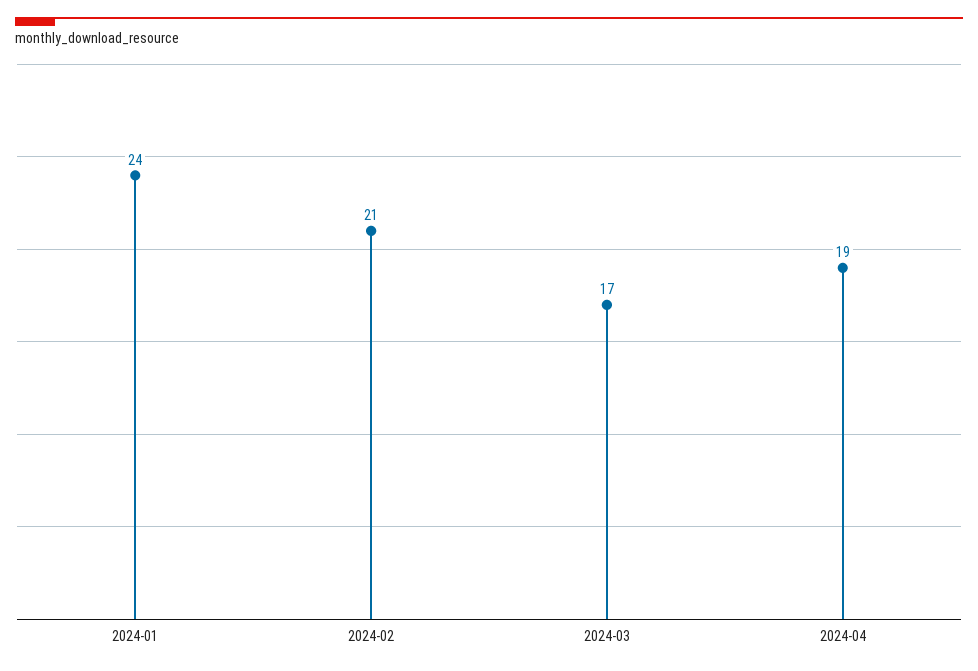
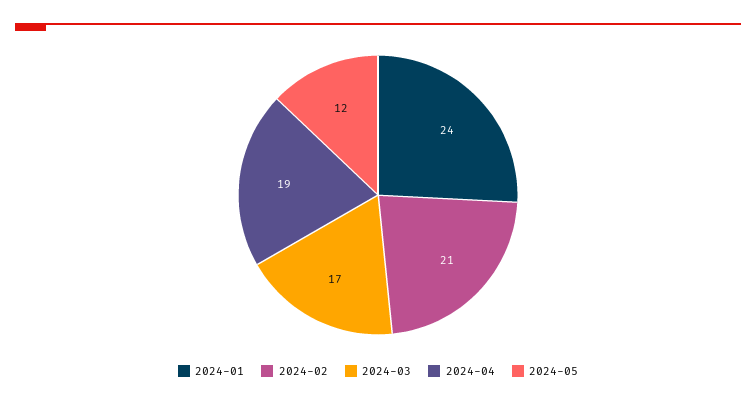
2024-05: none -> 12

